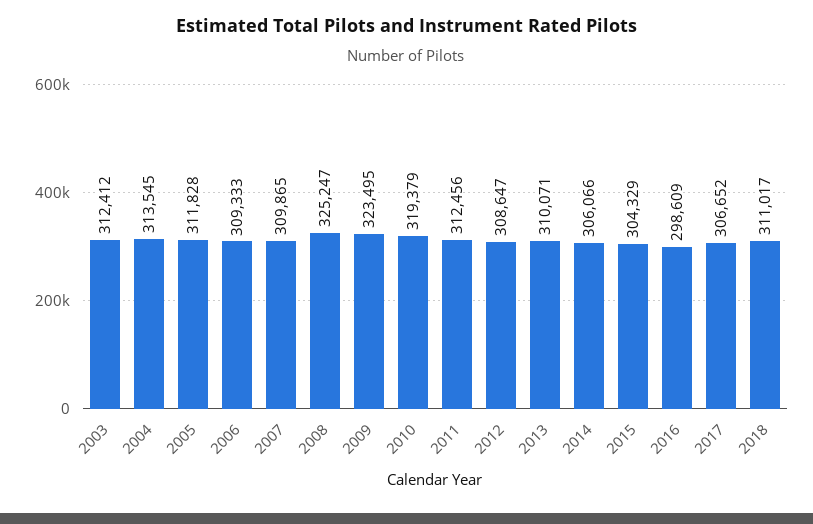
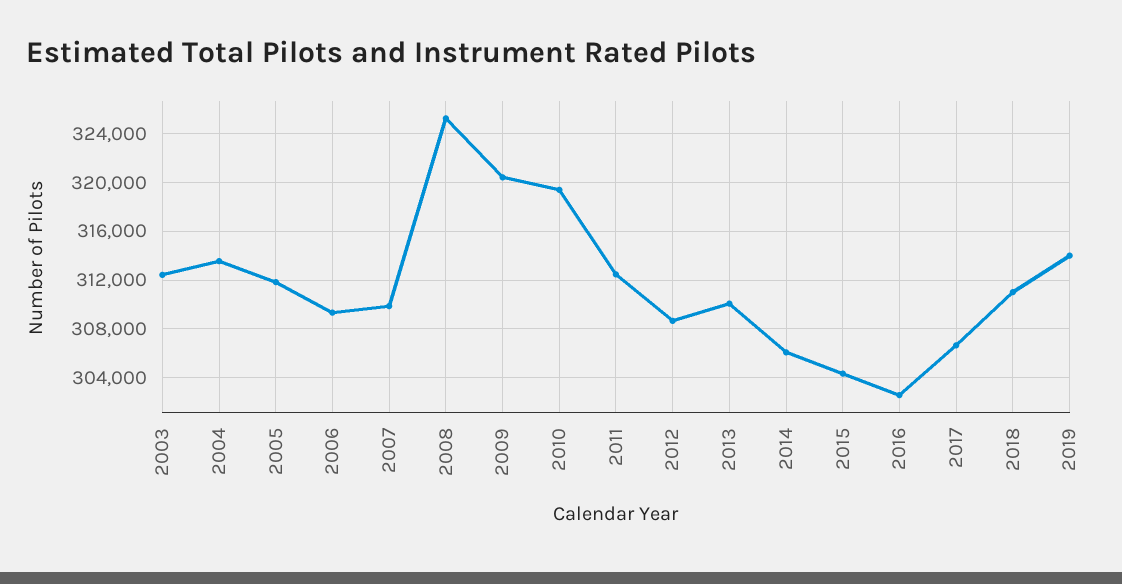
2009: 323495 -> 320500
2016: 298609 -> 302500
2019: none -> 314000

